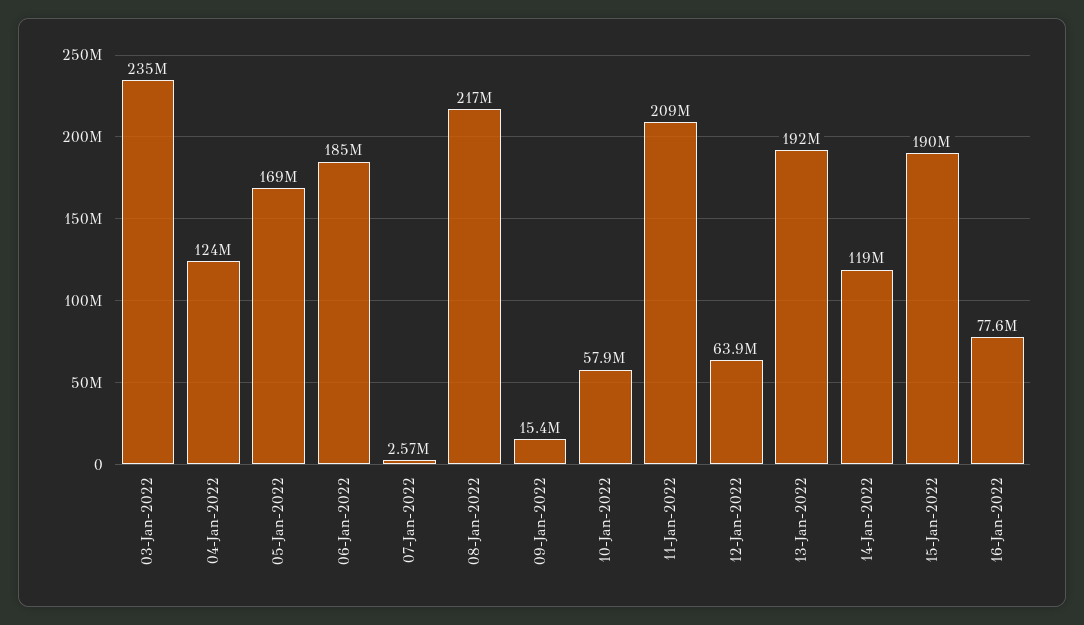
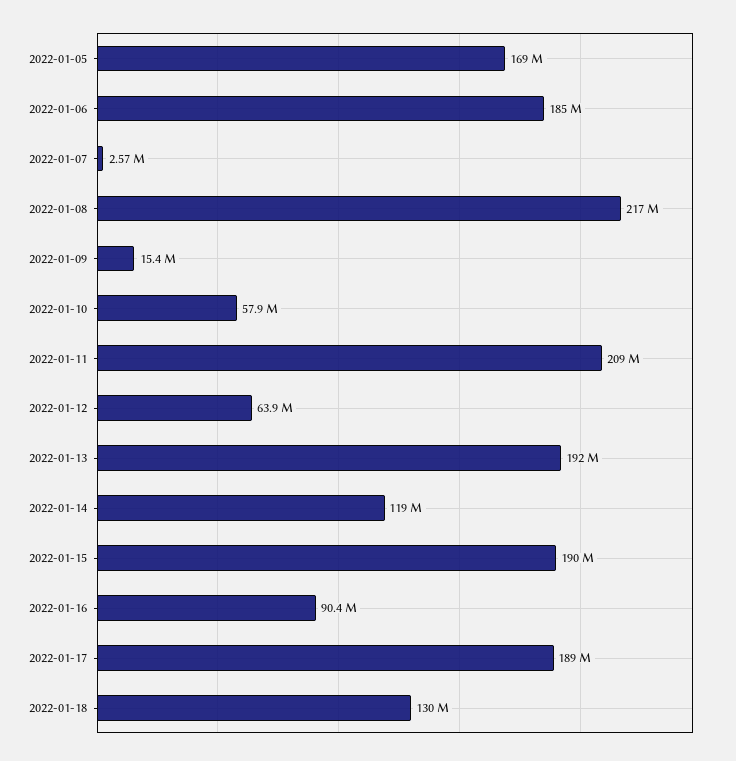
03-Jan-2022: 235000000 -> none
04-Jan-2022: 124000000 -> none
16-Jan-2022: 77600000 -> 90400000
2022-01-17: none -> 189000000
2022-01-18: none -> 130000000

